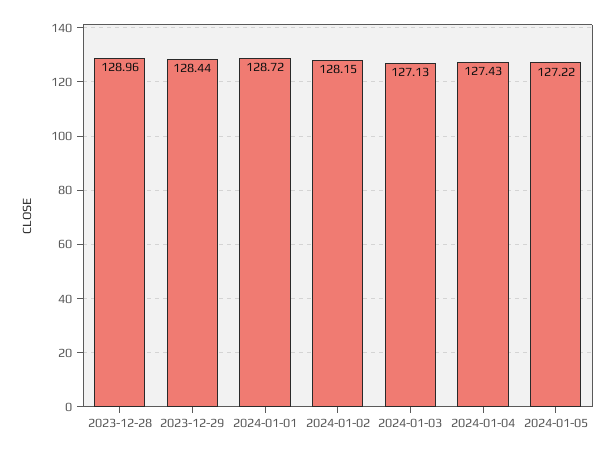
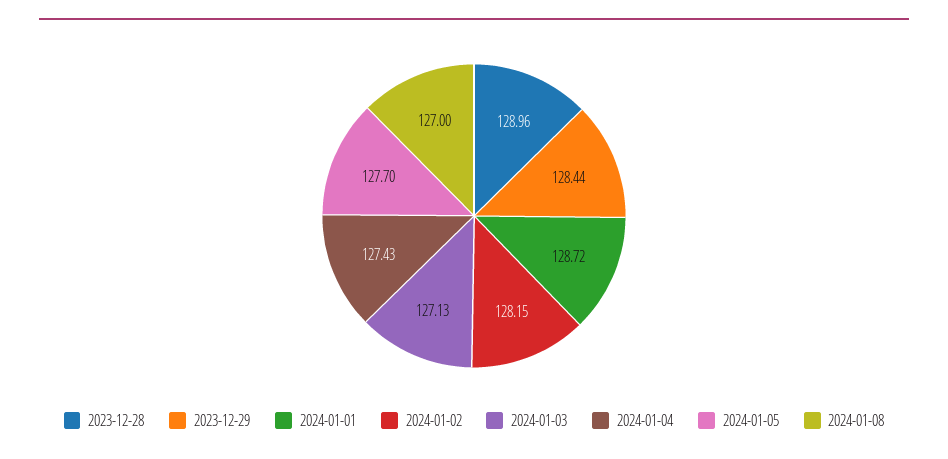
2024-01-05: 127.22 -> 127.7
2024-01-08: none -> 127

